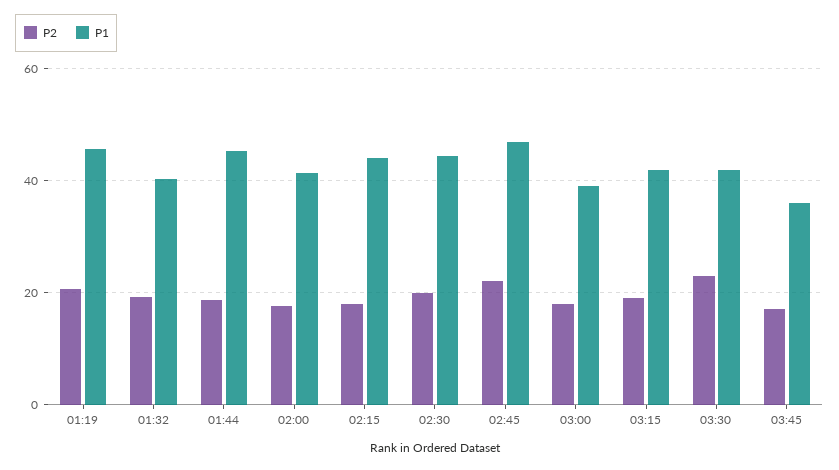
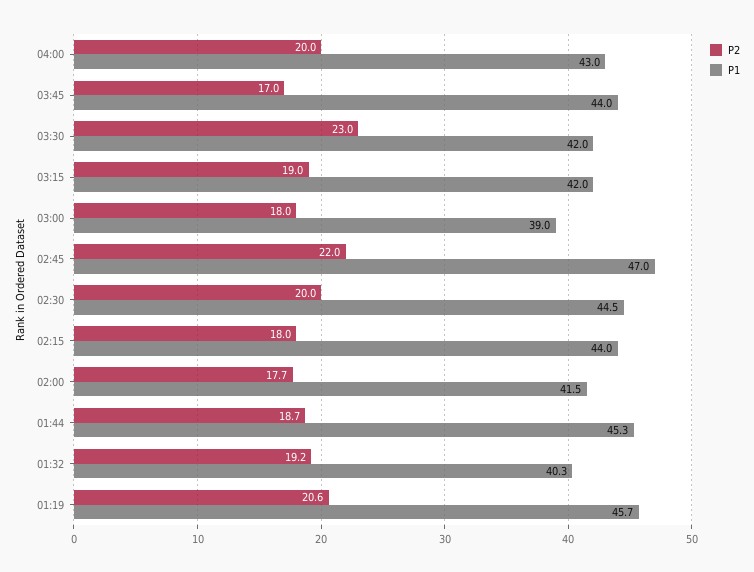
P1, 03:45: 36 -> 44
P2, 04:00: none -> 20
P1, 04:00: none -> 43

